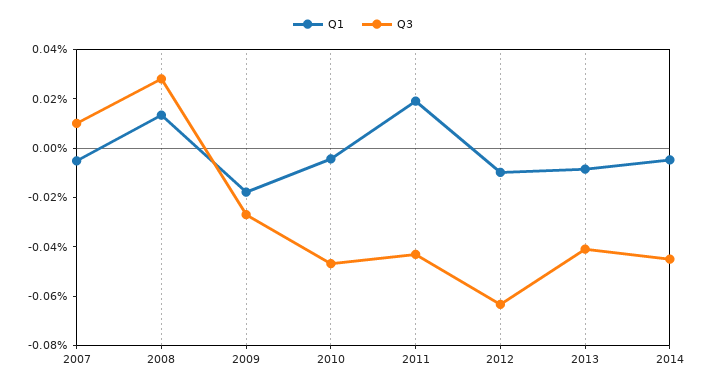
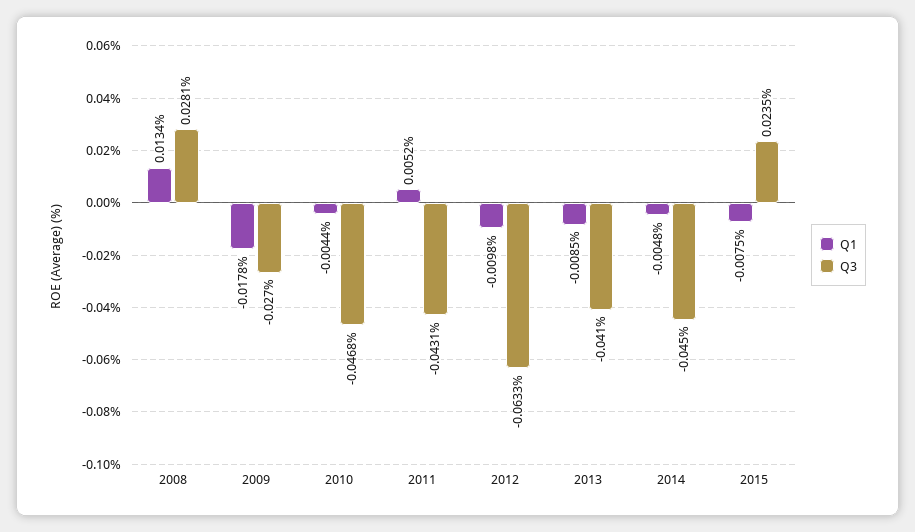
Q1, 2007: -0.005 -> none
Q3, 2007: 0.01 -> none
Q1, 2011: 0.02 -> 0.0052
Q1, 2015: none -> -0.0075
Q3, 2015: none -> 0.0235

